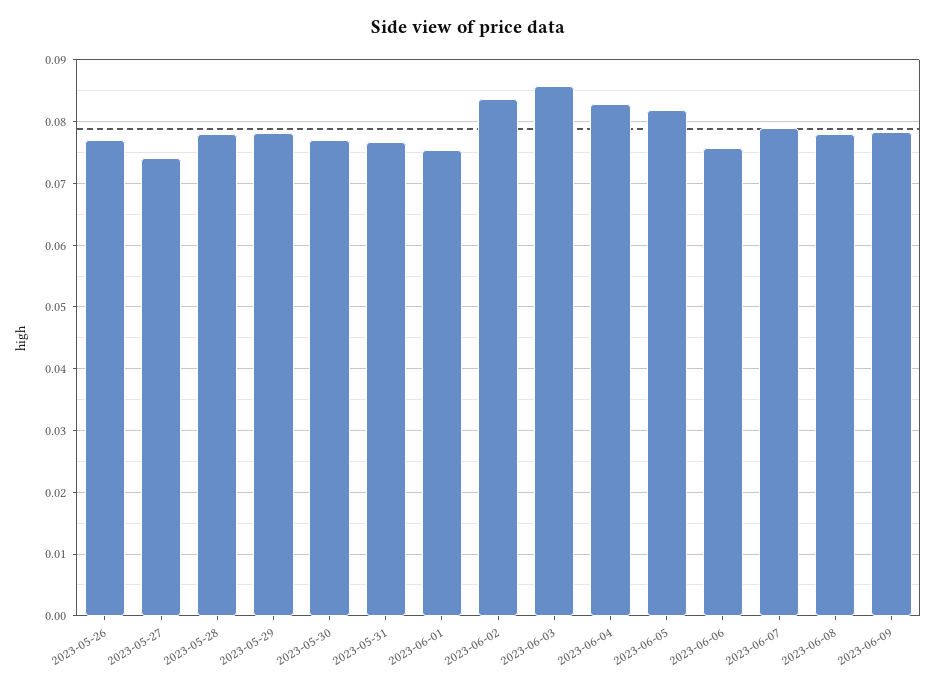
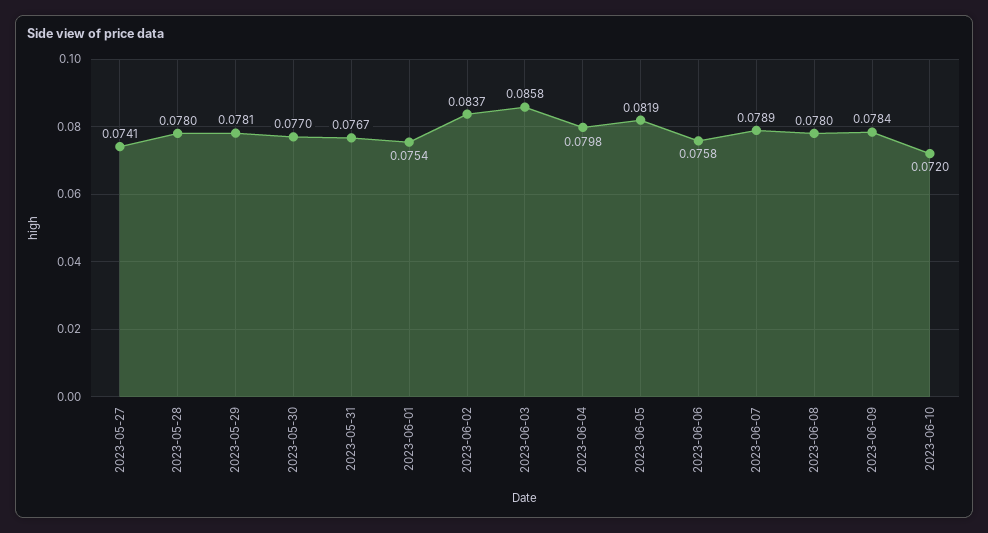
2023-05-26: 0.077 -> none
2023-06-04: 0.083 -> 0.0798
2023-06-10: none -> 0.072

